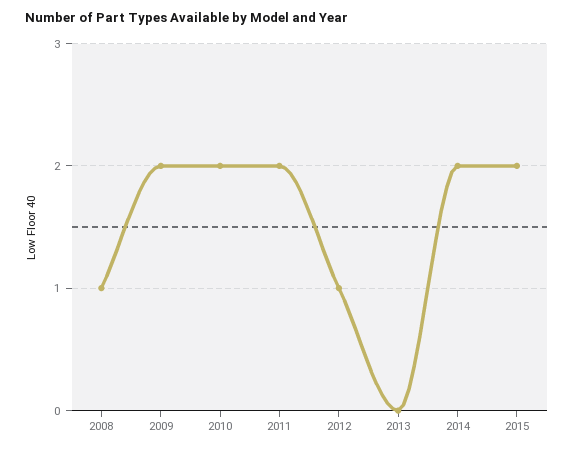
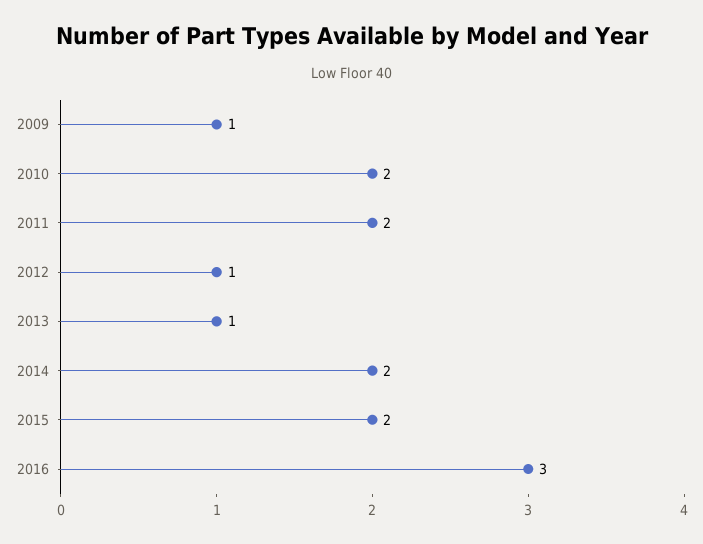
2008: 1 -> none
2009: 2 -> 1
2013: 0 -> 1
2016: none -> 3

